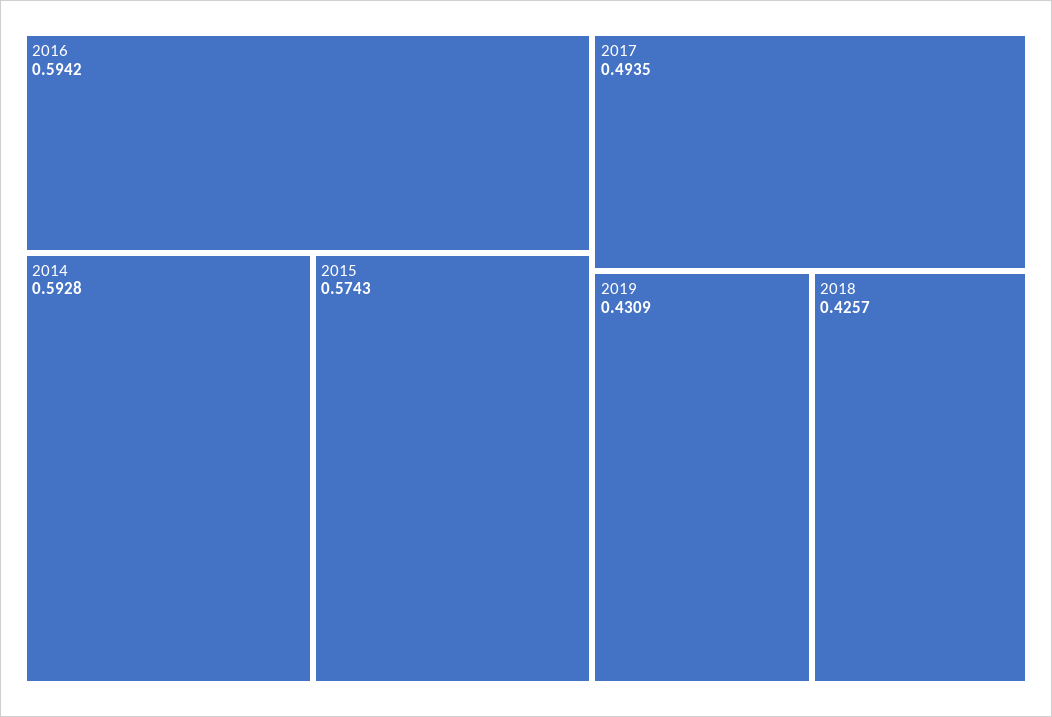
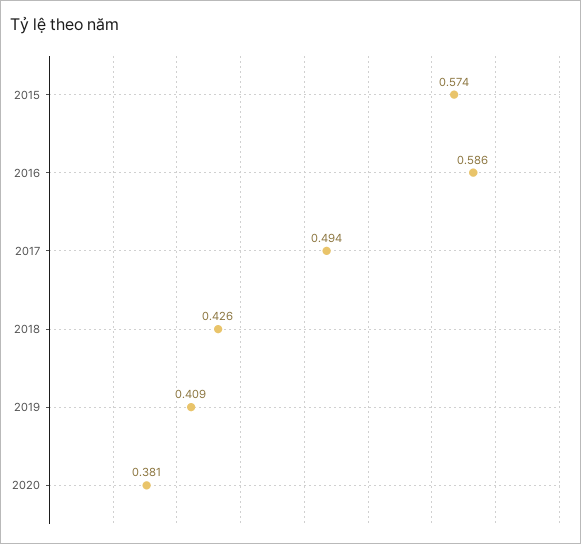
2016: 0.5942 -> 0.586
2014: 0.5928 -> none
2019: 0.4309 -> 0.409
2020: none -> 0.381

